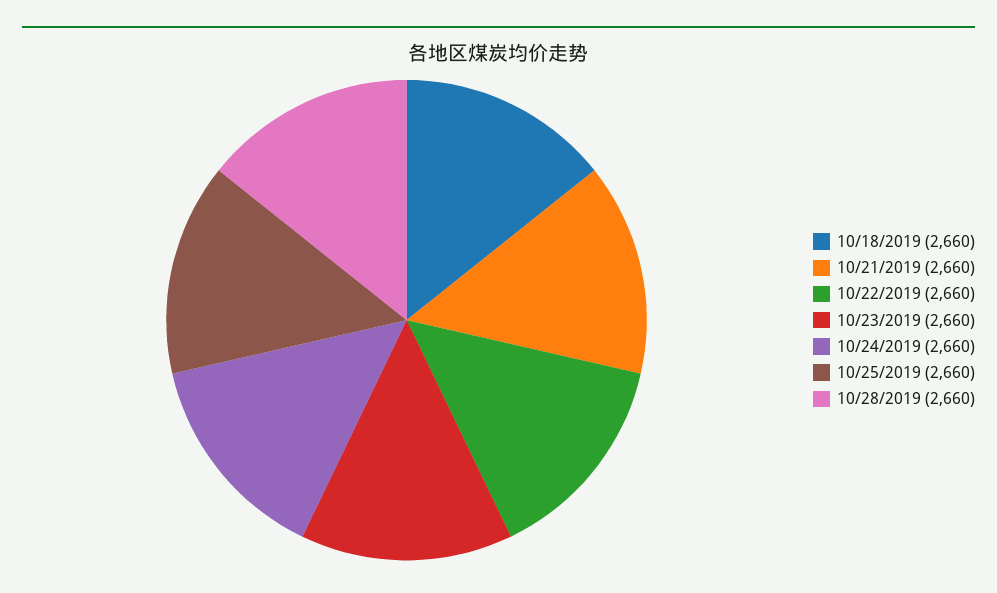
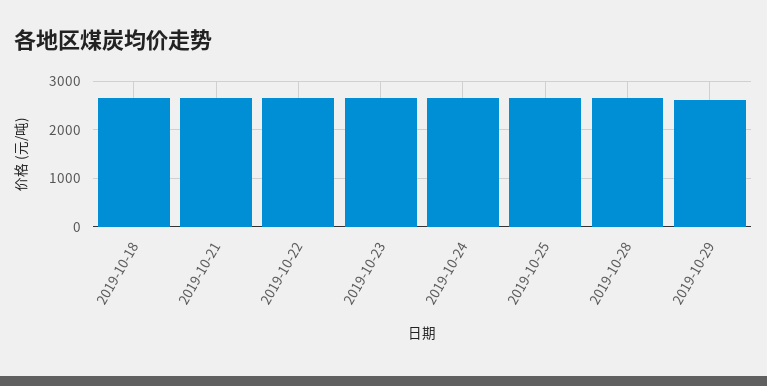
2019-10-29: none -> 2600

